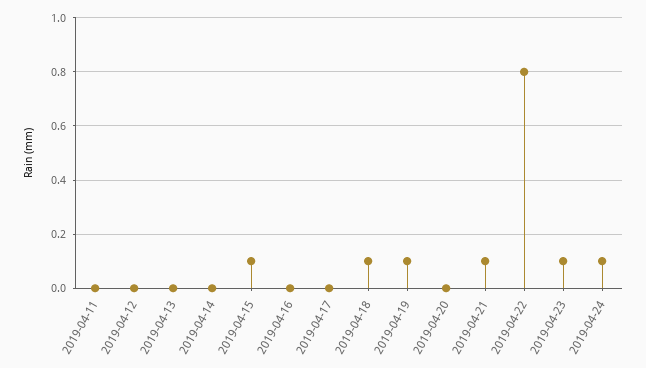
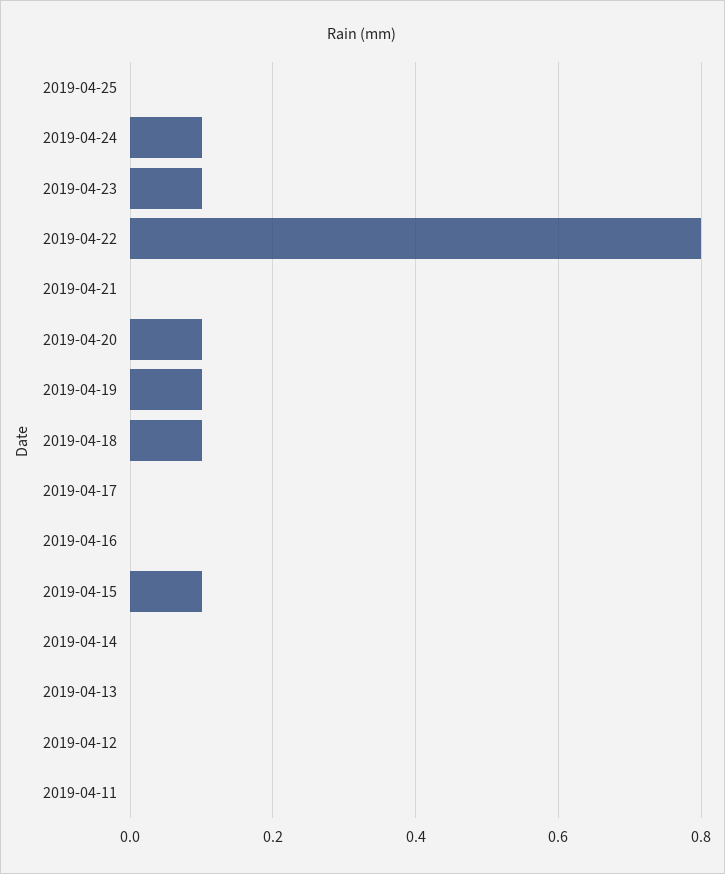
2019-04-20: 0 -> 0.1
2019-04-21: 0.1 -> 0
2019-04-25: none -> 0

